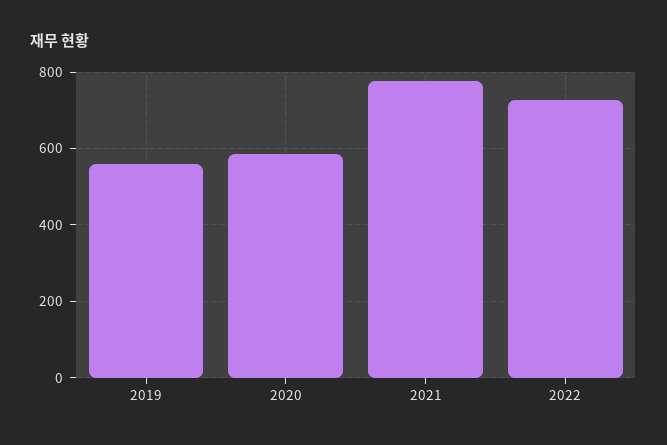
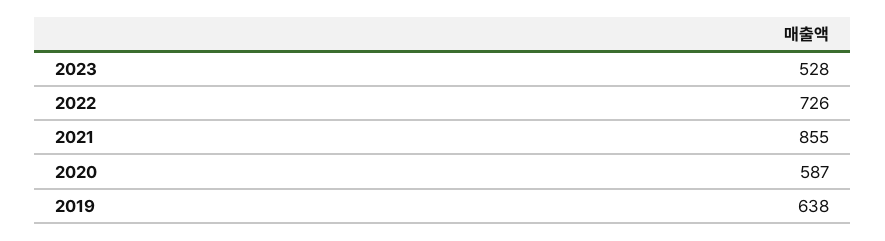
2019: 560 -> 638
2021: 780 -> 855
2023: none -> 528

